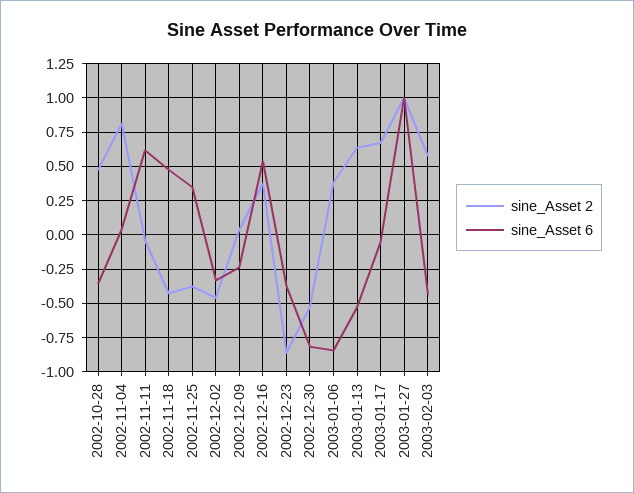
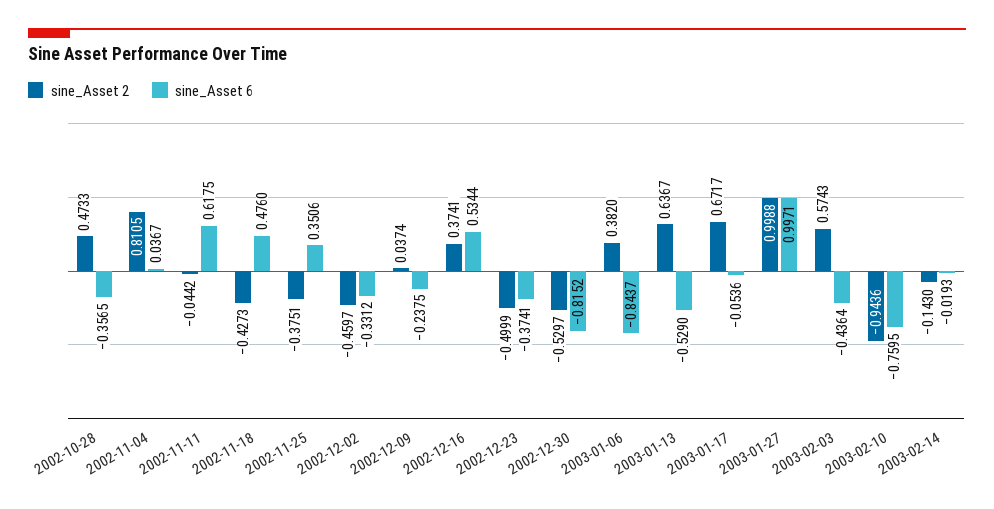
sine_Asset 2, 2002-12-23: -0.85 -> -0.4999
sine_Asset 2, 2003-02-10: none -> -0.9436
sine_Asset 6, 2003-02-10: none -> -0.7595
sine_Asset 2, 2003-02-14: none -> -0.143
sine_Asset 6, 2003-02-14: none -> -0.0193

